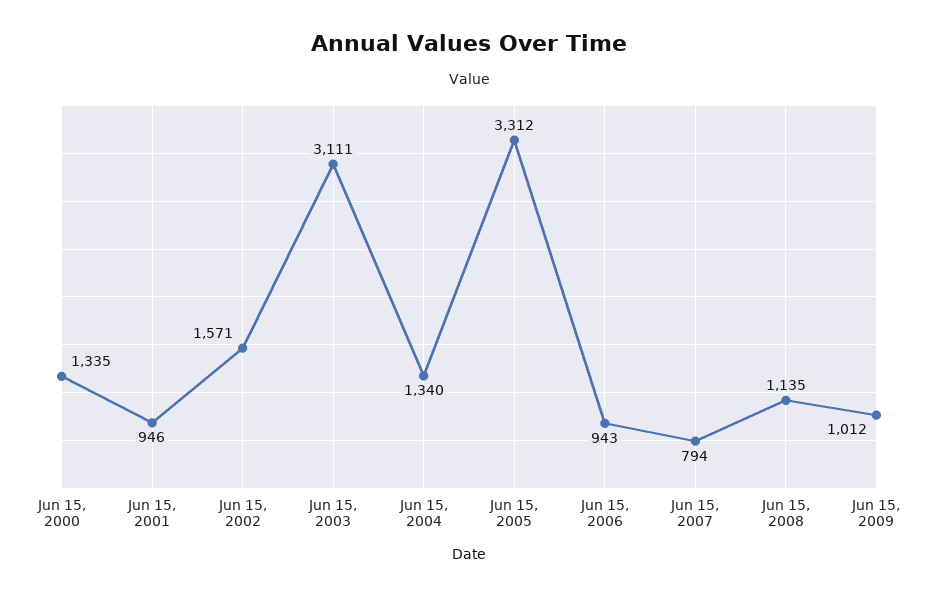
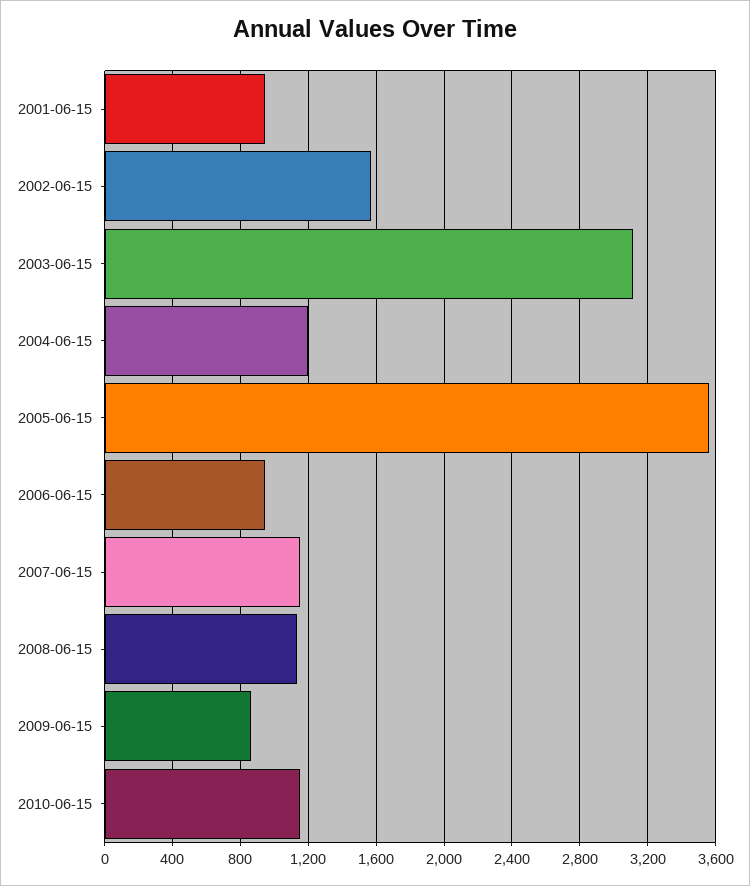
Jun 15, 2000: 1335 -> none
Jun 15, 2004: 1340 -> 1200
Jun 15, 2005: 3312 -> 3550
Jun 15, 2007: 794 -> 1150
Jun 15, 2009: 1012 -> 850
2010-06-15: none -> 1150

